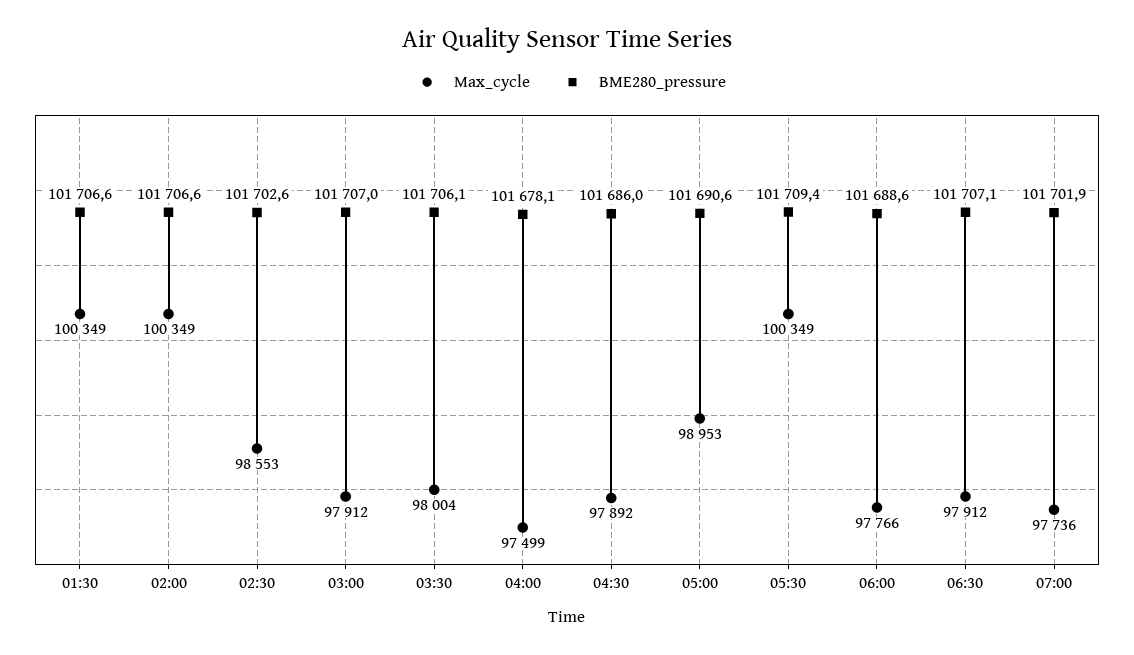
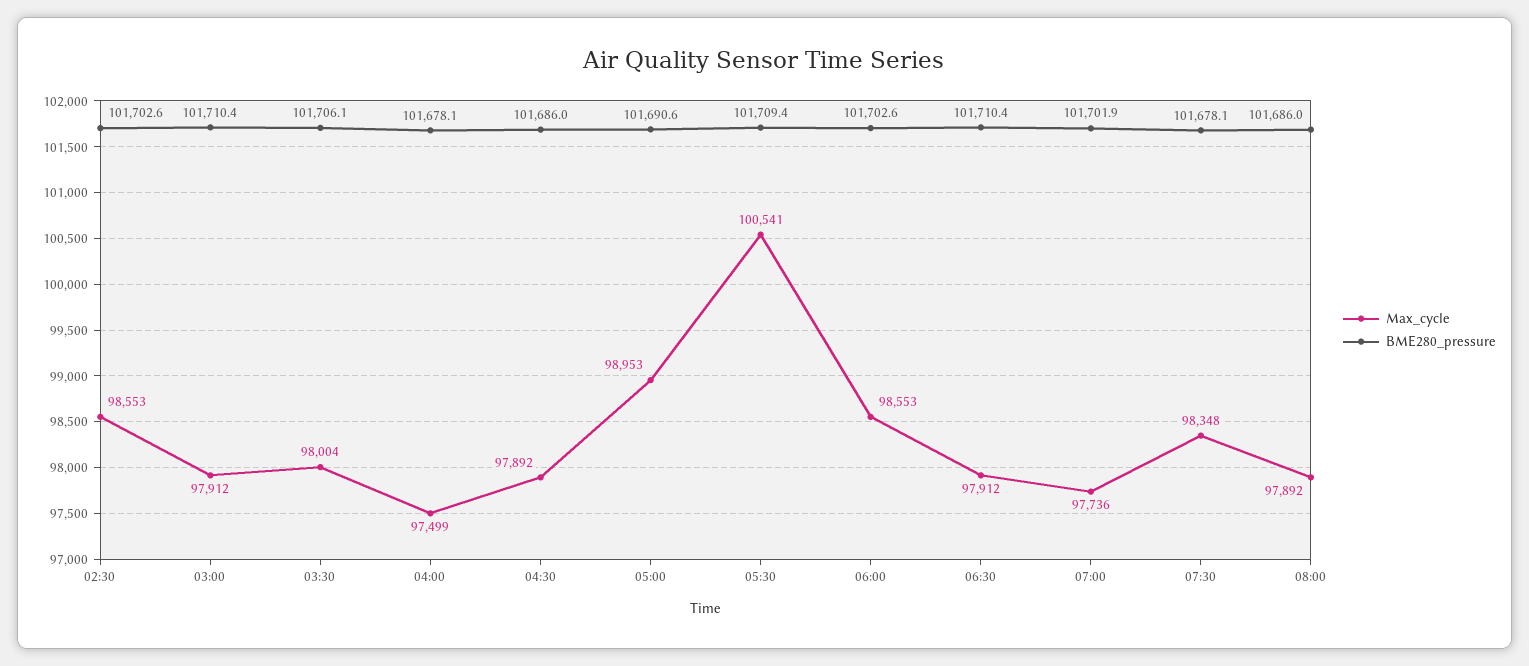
Max_cycle, 01:30: 100349 -> none
BME280_pressure, 01:30: 101706.6 -> none
Max_cycle, 02:00: 100349 -> none
BME280_pressure, 02:00: 101706.6 -> none
BME280_pressure, 03:00: 101707 -> 101710.4
Max_cycle, 05:30: 100349 -> 100541
Max_cycle, 06:00: 97766 -> 98553
BME280_pressure, 06:00: 101688.6 -> 101702.6
BME280_pressure, 06:30: 101707.1 -> 101710.4
Max_cycle, 07:30: none -> 98348
BME280_pressure, 07:30: none -> 101678.1
Max_cycle, 08:00: none -> 97892
BME280_pressure, 08:00: none -> 101686

